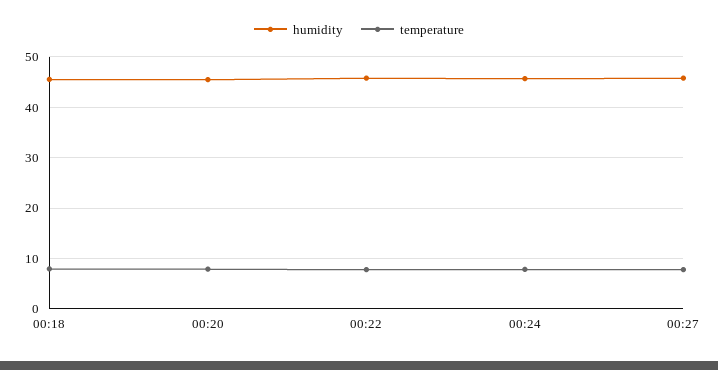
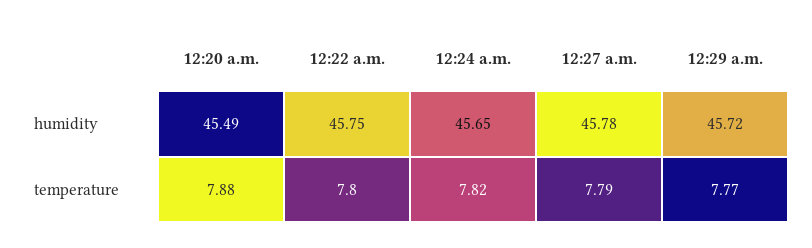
humidity, 00:18: 46 -> none
temperature, 00:18: 8 -> none
humidity, 12:29 a.m.: none -> 45.72
temperature, 12:29 a.m.: none -> 7.77

